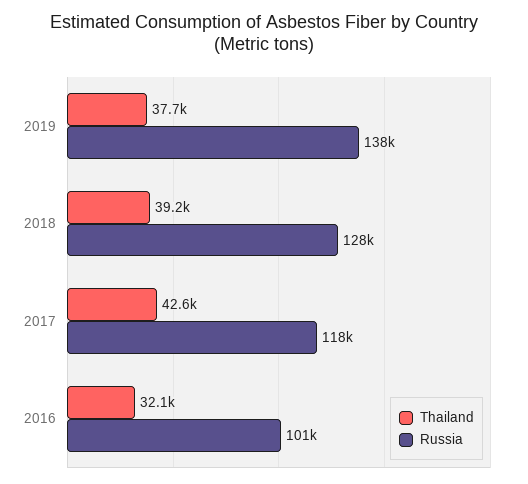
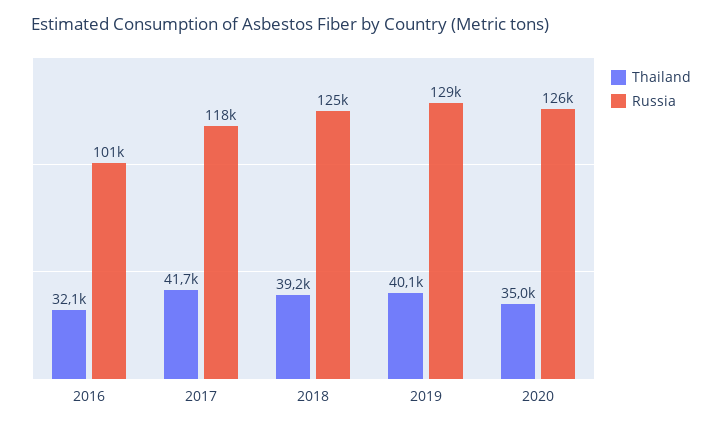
Thailand, 2019: 37700 -> 40100
Russia, 2019: 138000 -> 129000
Russia, 2018: 128000 -> 125000
Thailand, 2017: 42600 -> 41700
Thailand, 2020: none -> 35000
Russia, 2020: none -> 126000

